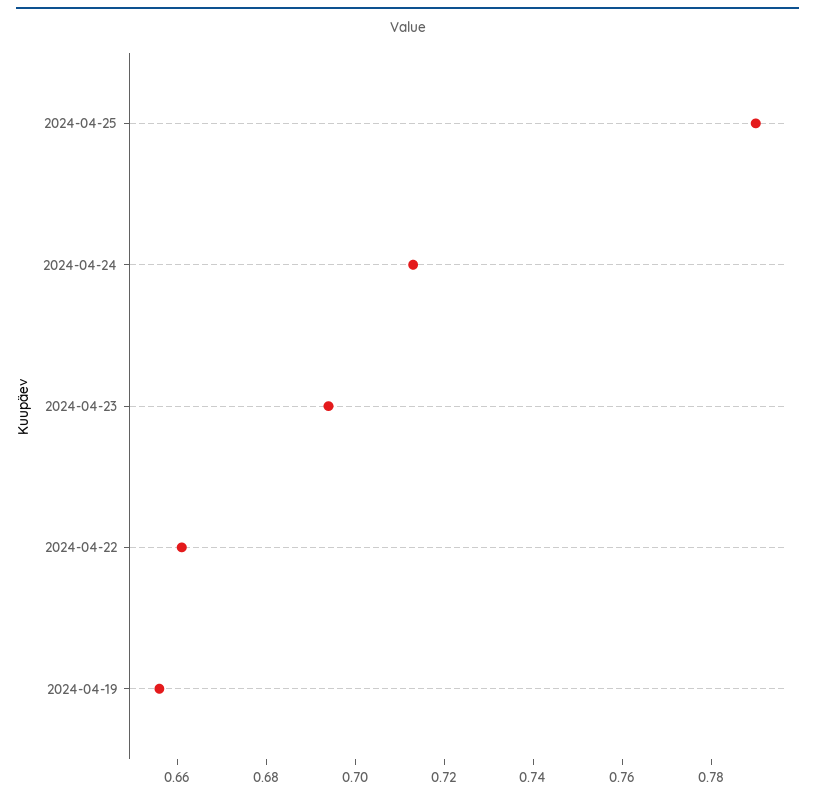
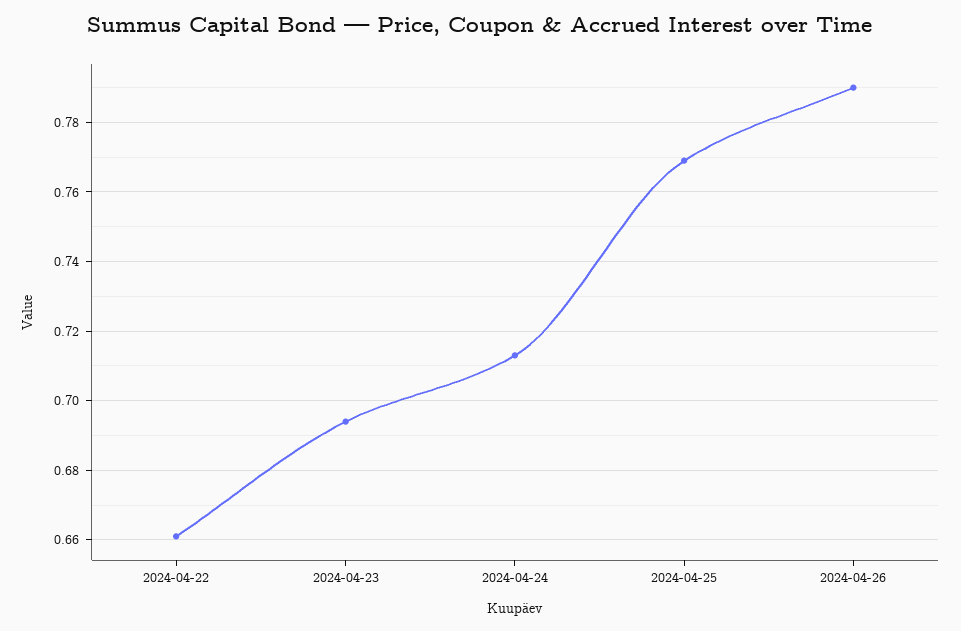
2024-04-25: 0.79 -> 0.77
2024-04-19: 0.655 -> none
2024-04-26: none -> 0.79

